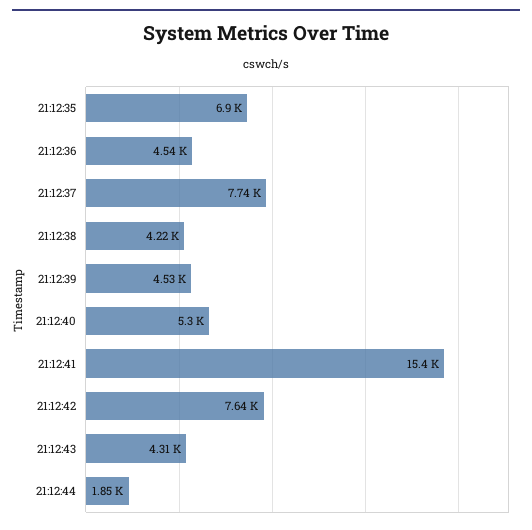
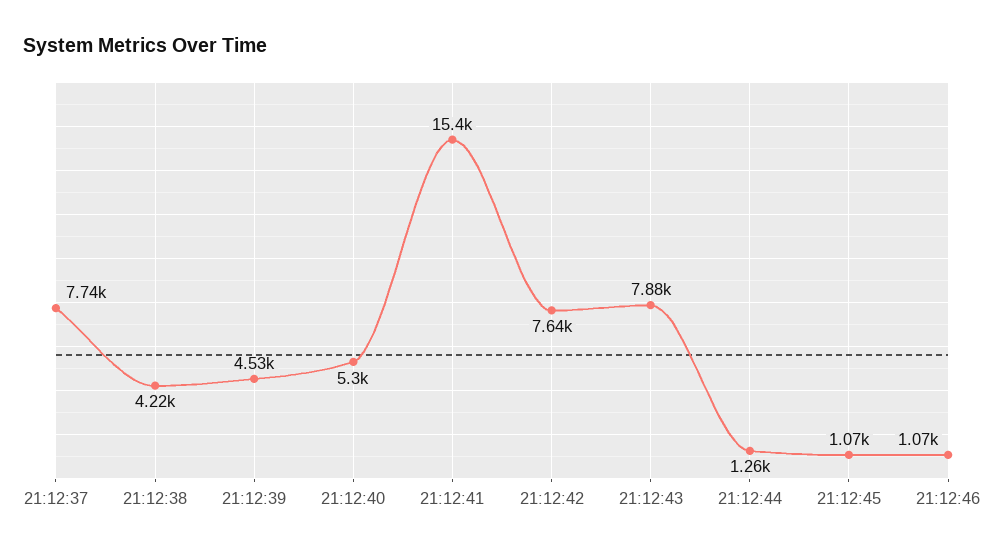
21:12:35: 6900 -> none
21:12:36: 4540 -> none
21:12:43: 4310 -> 7880
21:12:44: 1850 -> 1260
21:12:45: none -> 1070
21:12:46: none -> 1070

